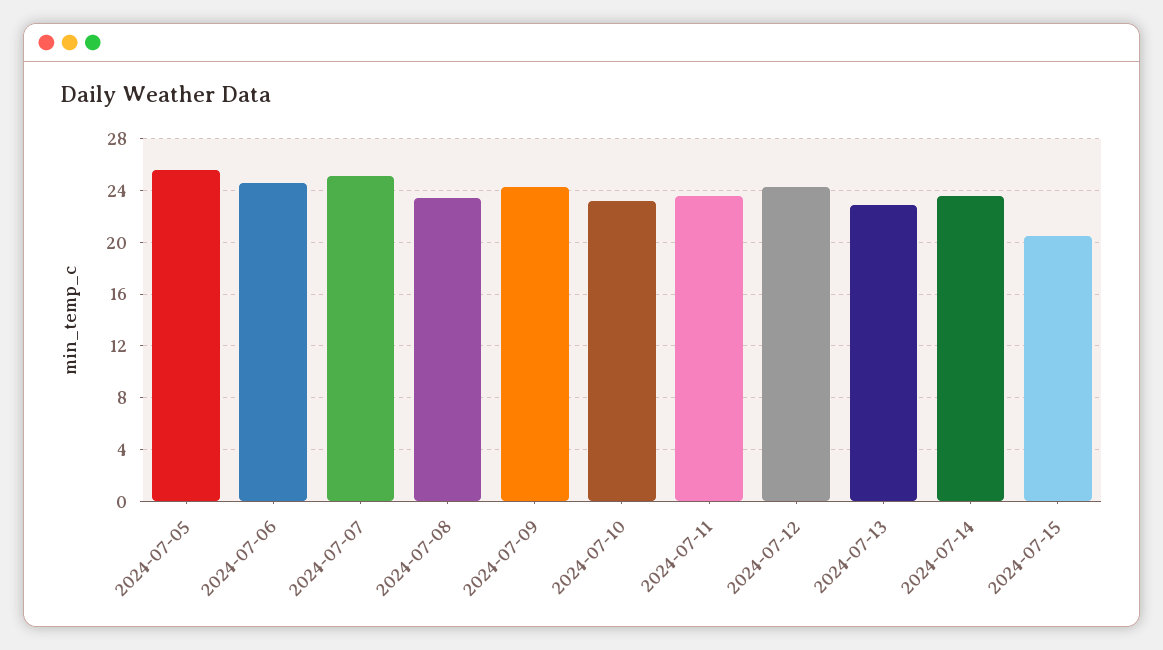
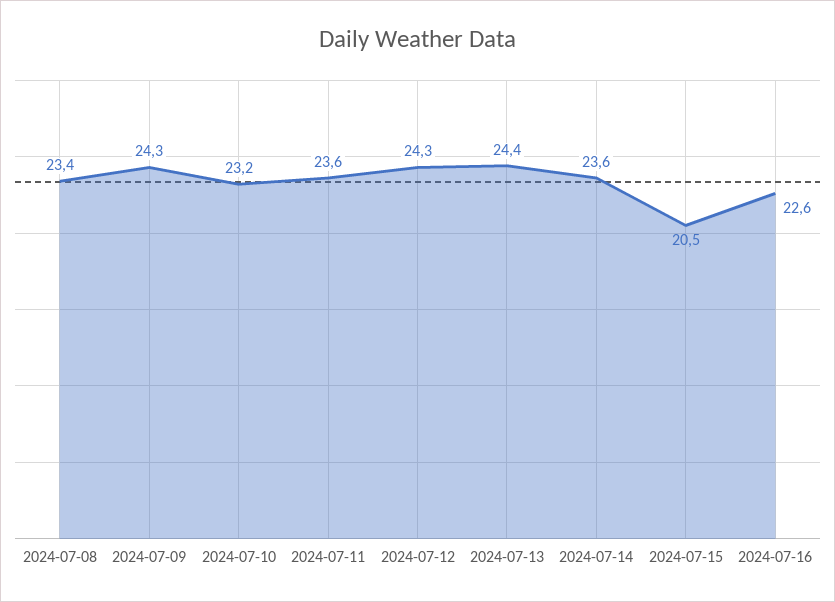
2024-07-05: 25.5 -> none
2024-07-06: 24.5 -> none
2024-07-07: 25 -> none
2024-07-13: 23 -> 24.4
2024-07-16: none -> 22.6

